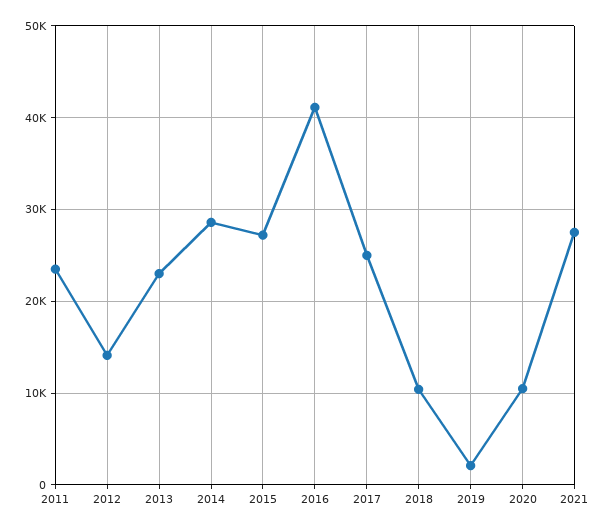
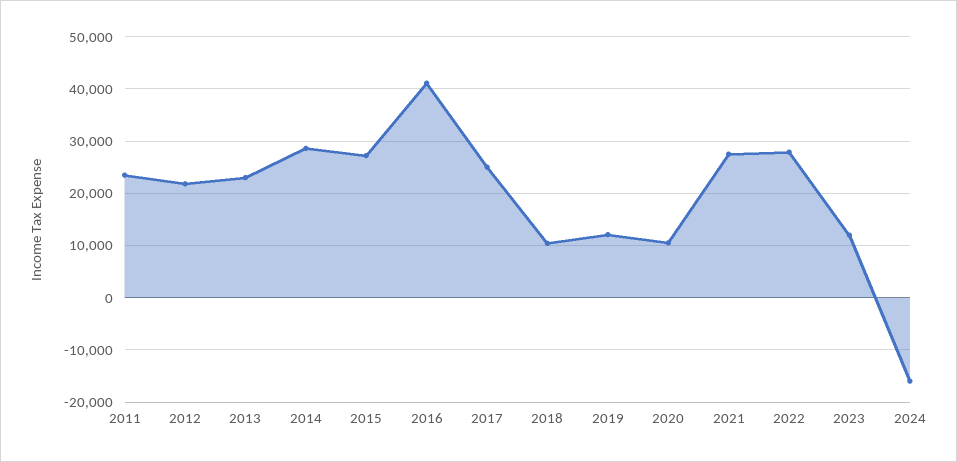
2012: 14000 -> 22000
2019: 2000 -> 12000
2022: none -> 28000
2023: none -> 12000
2024: none -> -16000

